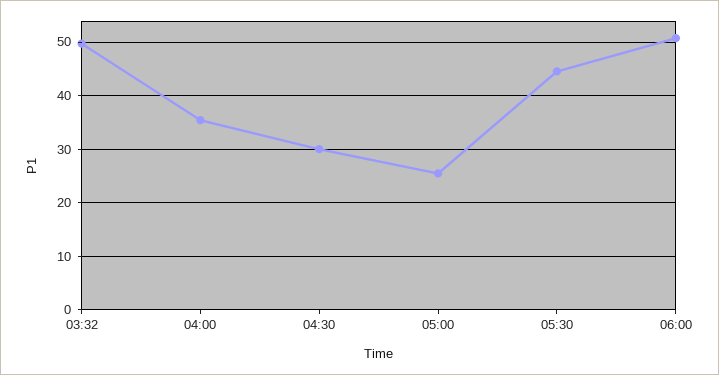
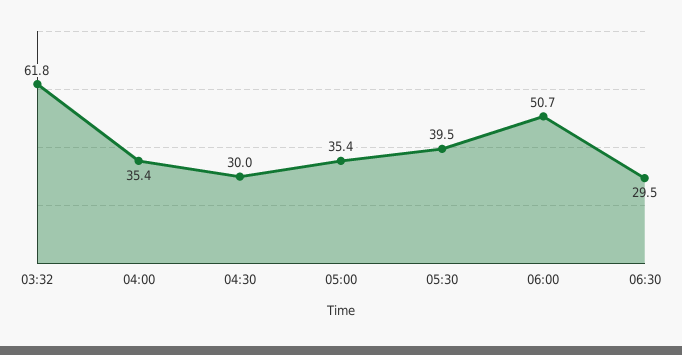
03:32: 50 -> 61.8
05:00: 26 -> 35.4
05:30: 44 -> 39.5
06:30: none -> 29.5

